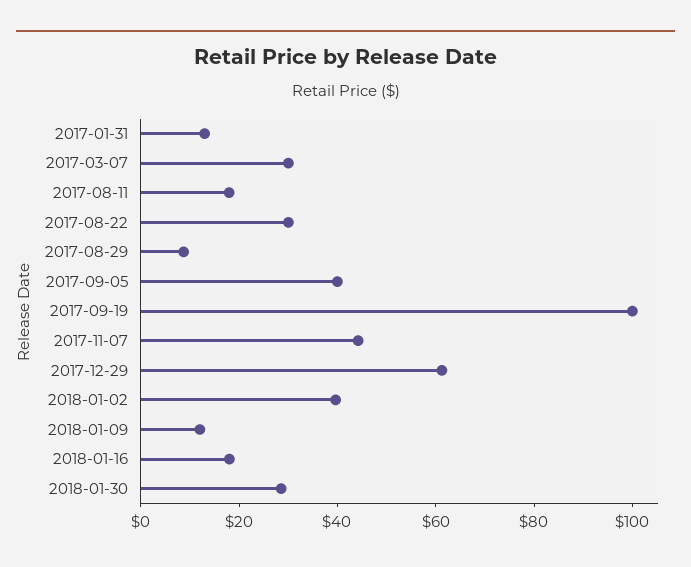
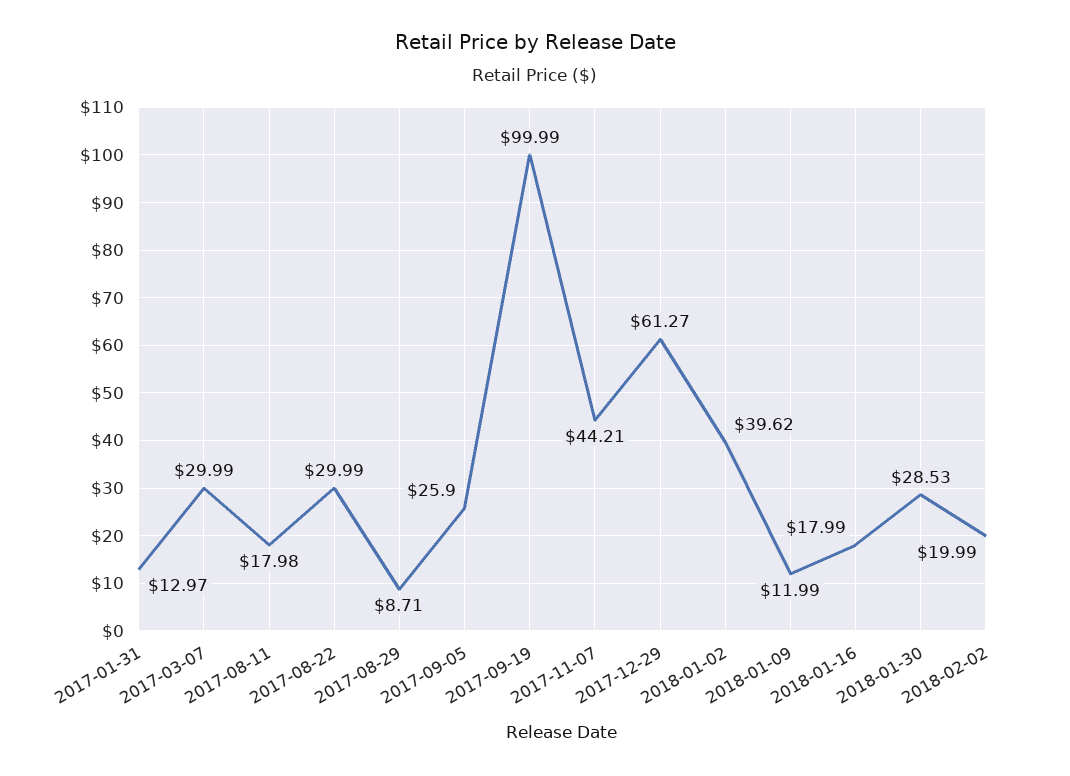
2017-09-05: 40 -> 25.9
2018-02-02: none -> 19.99

